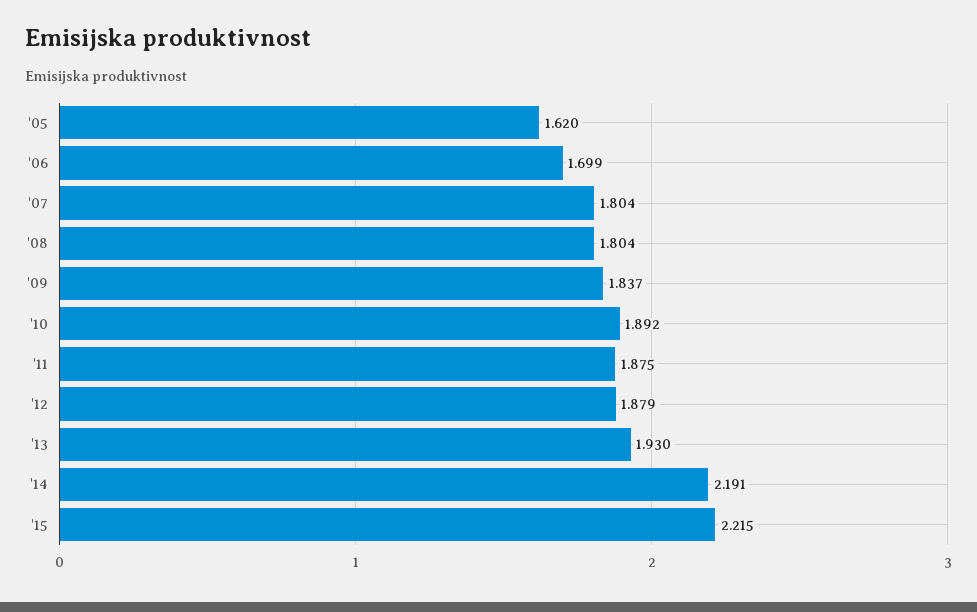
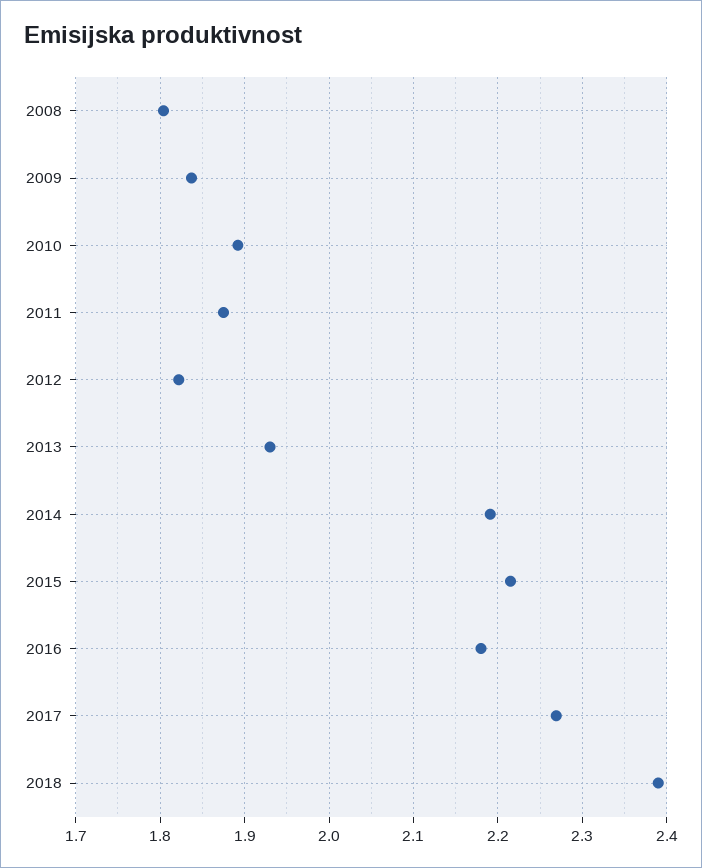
'05: 1.62 -> none
'06: 1.699 -> none
'07: 1.804 -> none
'12: 1.879 -> 1.82
2016: none -> 2.18
2017: none -> 2.27
2018: none -> 2.39

